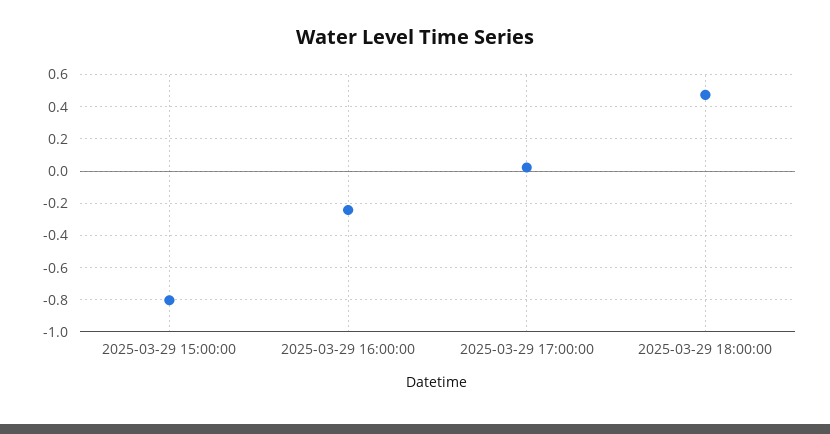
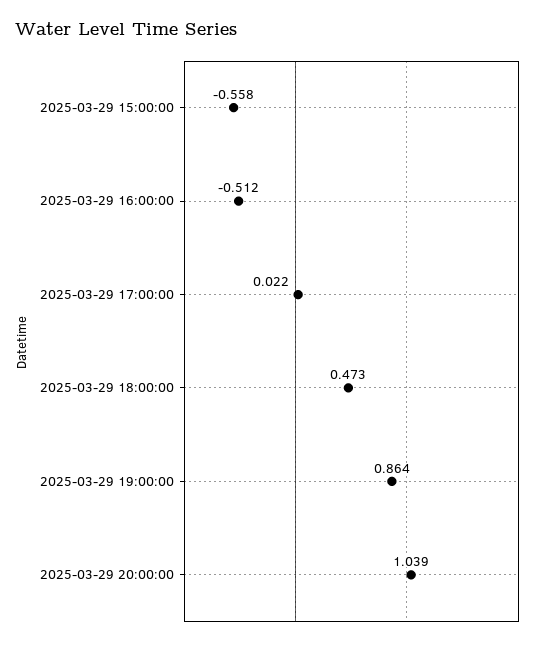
2025-03-29 15:00:00: -0.8 -> -0.558
2025-03-29 16:00:00: -0.25 -> -0.512
2025-03-29 19:00:00: none -> 0.864
2025-03-29 20:00:00: none -> 1.039

